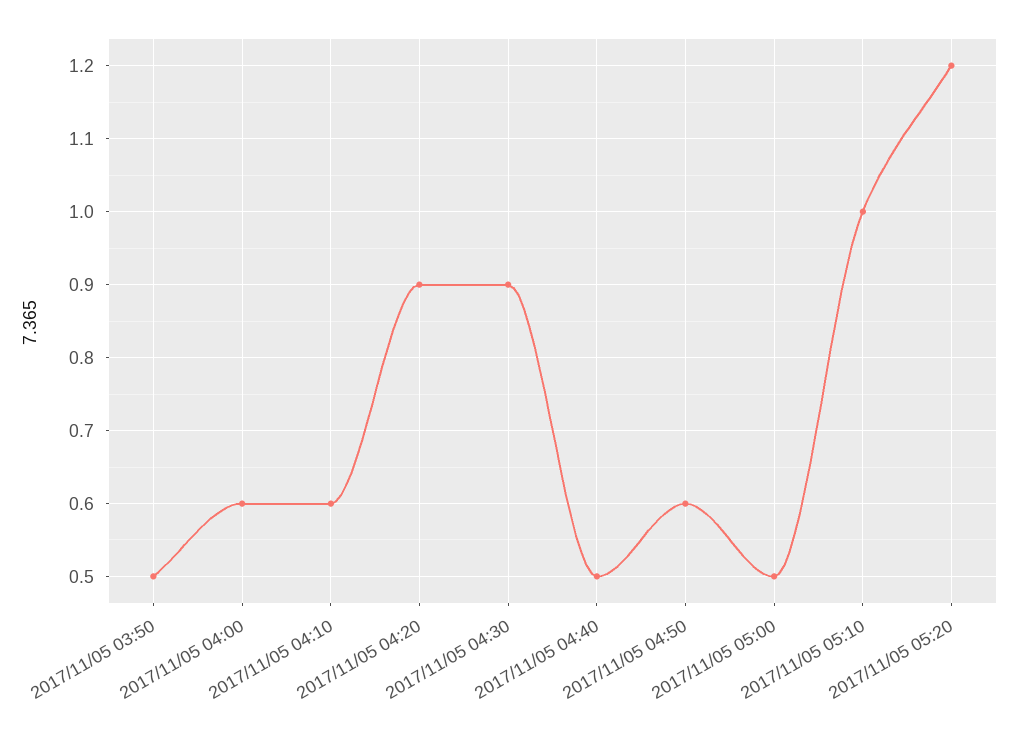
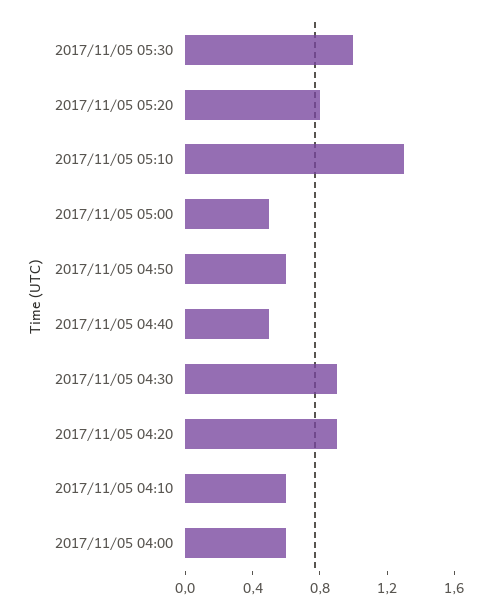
2017/11/05 03:50: 0.5 -> none
2017/11/05 05:10: 1 -> 1.3
2017/11/05 05:20: 1.2 -> 0.8
2017/11/05 05:30: none -> 1

